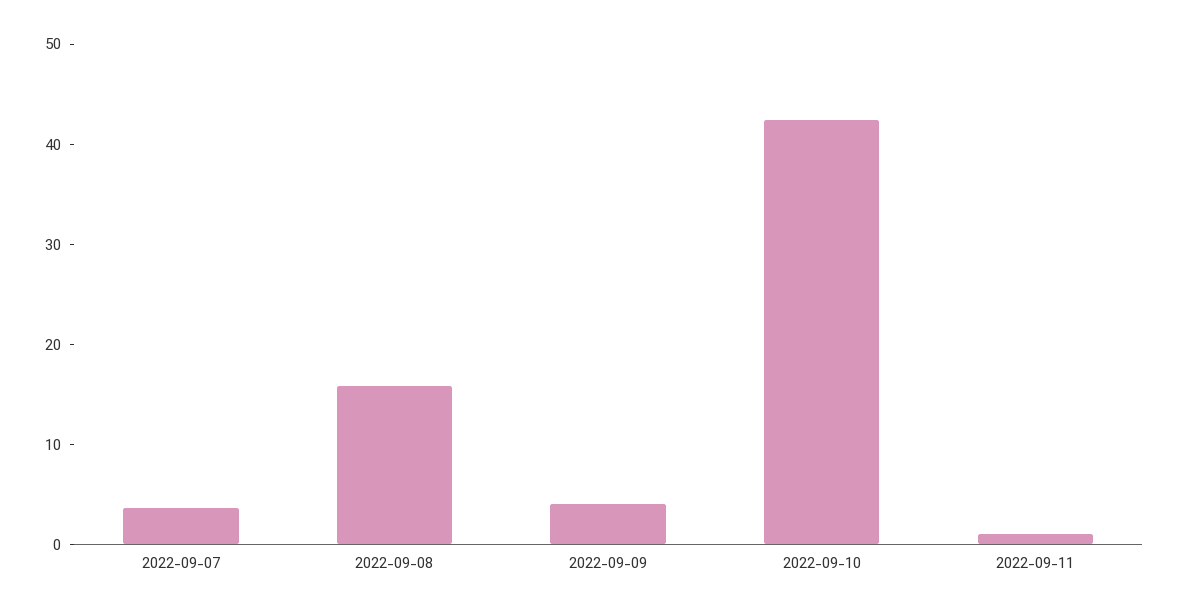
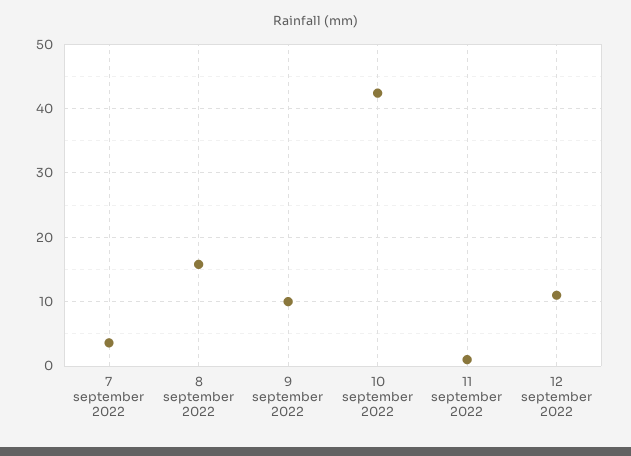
2022-09-09: 4 -> 10
12 september 2022: none -> 11

